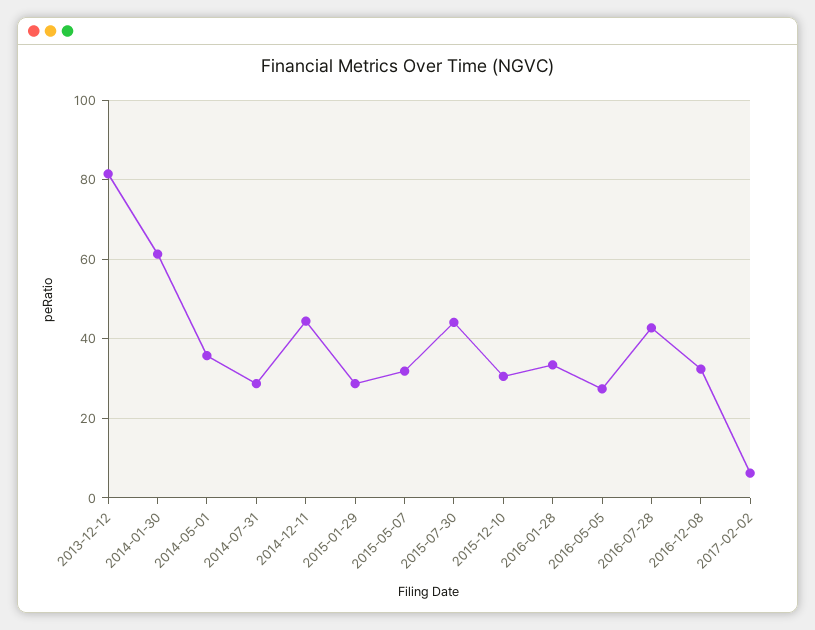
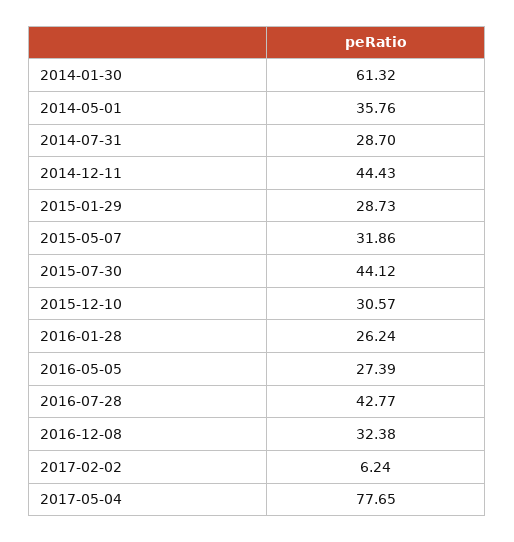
2013-12-12: 82 -> none
2016-01-28: 34 -> 26.24
2017-05-04: none -> 77.65

